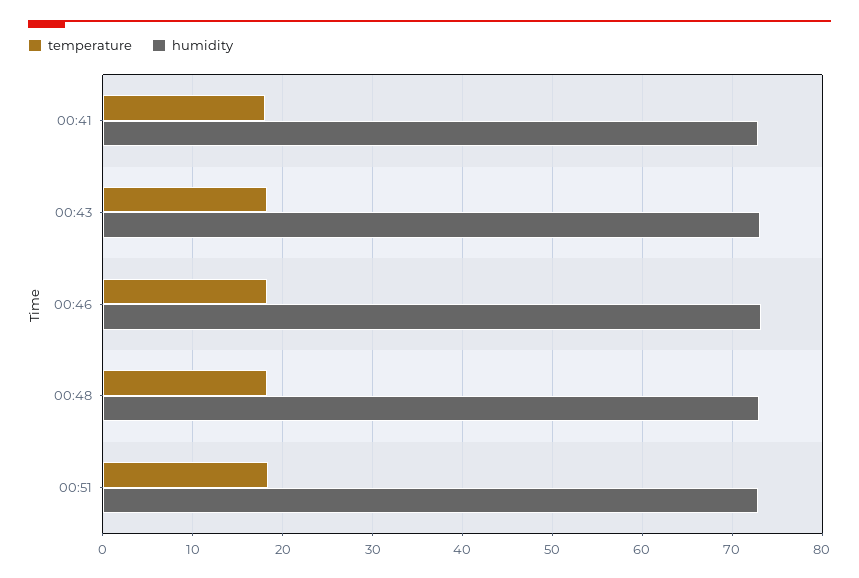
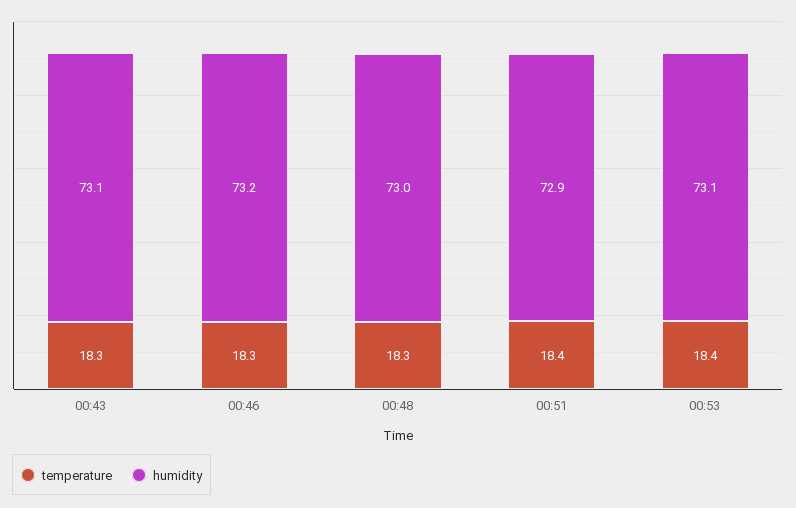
temperature, 00:41: 18 -> none
humidity, 00:41: 73 -> none
temperature, 00:53: none -> 18.4
humidity, 00:53: none -> 73.1

